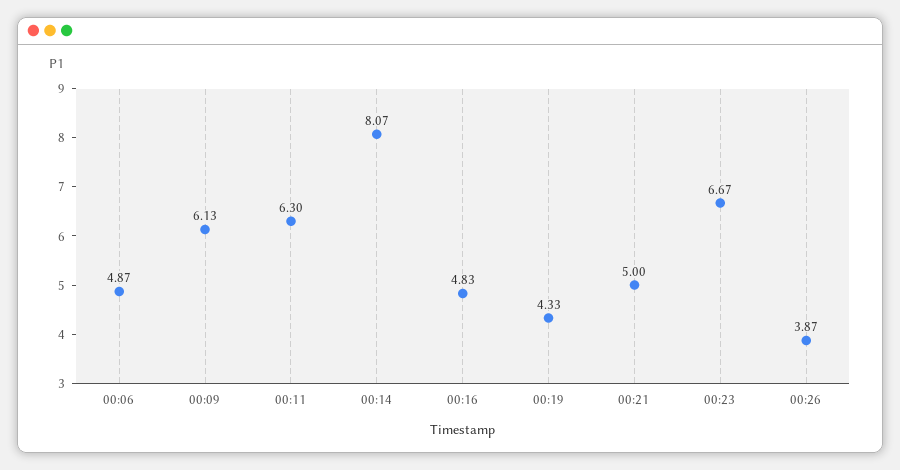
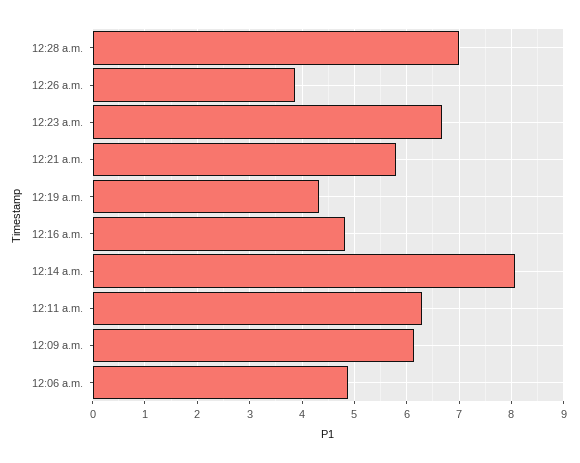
00:21: 5 -> 5.8
12:28 a.m.: none -> 7

